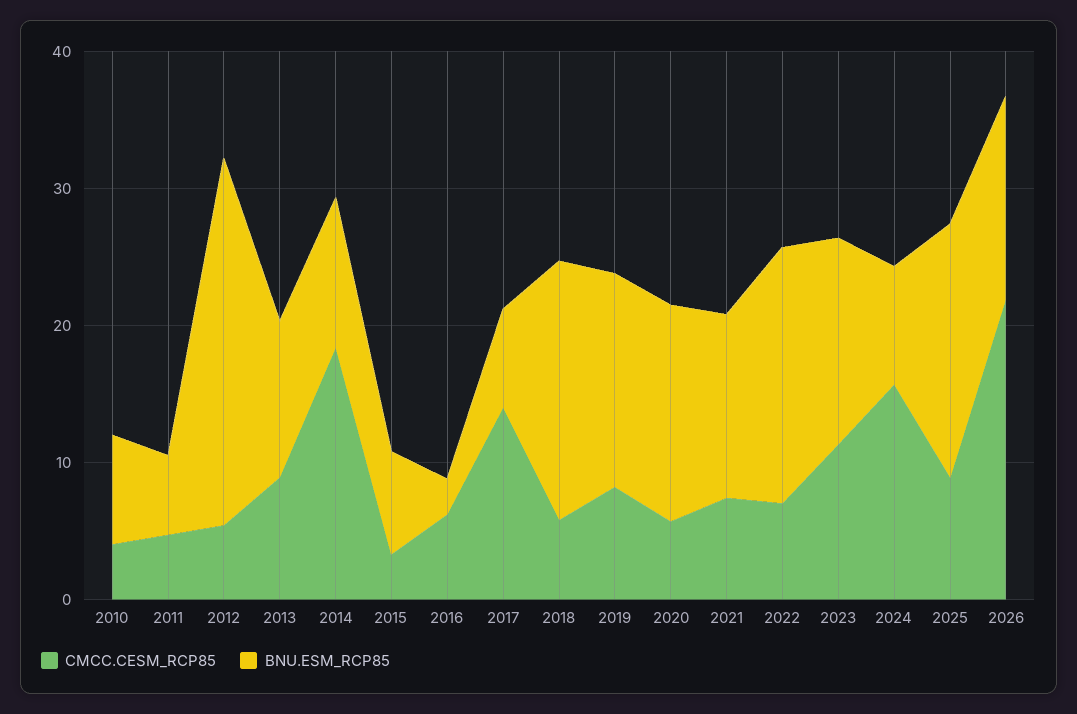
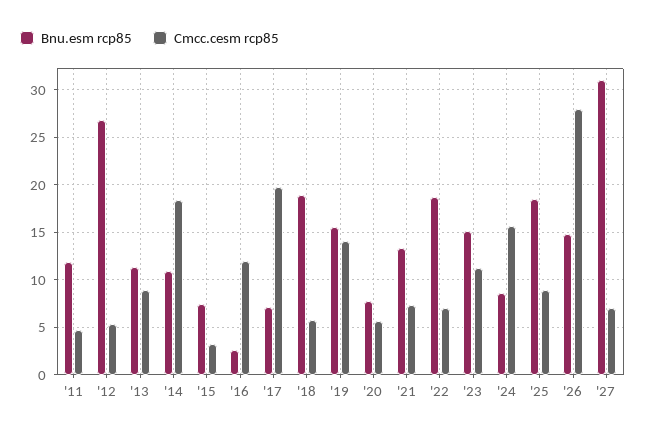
CMCC.CESM_RCP85, 2010: 4 -> none
BNU.ESM_RCP85, 2010: 8 -> none
BNU.ESM_RCP85, 2011: 6 -> 12
CMCC.CESM_RCP85, 2016: 6 -> 12
CMCC.CESM_RCP85, 2017: 14 -> 20
CMCC.CESM_RCP85, 2019: 8 -> 14
BNU.ESM_RCP85, 2020: 16 -> 8
CMCC.CESM_RCP85, 2026: 22 -> 28
BNU.ESM_RCP85, '27: none -> 31
CMCC.CESM_RCP85, '27: none -> 7

